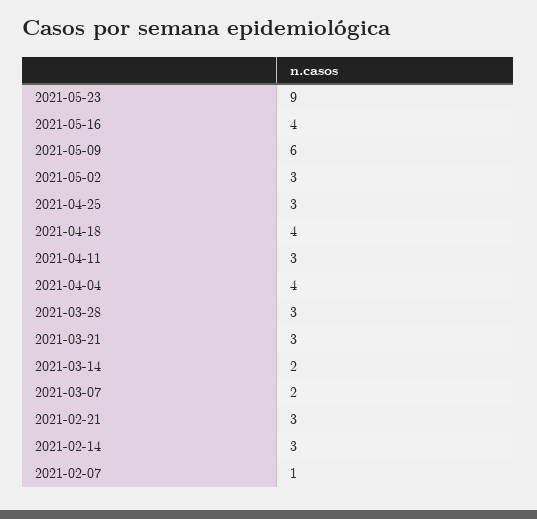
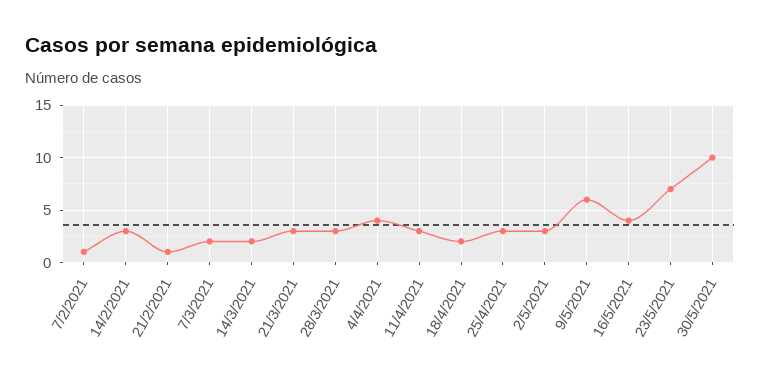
2021-05-23: 9 -> 7
2021-04-18: 4 -> 2
2021-02-21: 3 -> 1
30/5/2021: none -> 10

